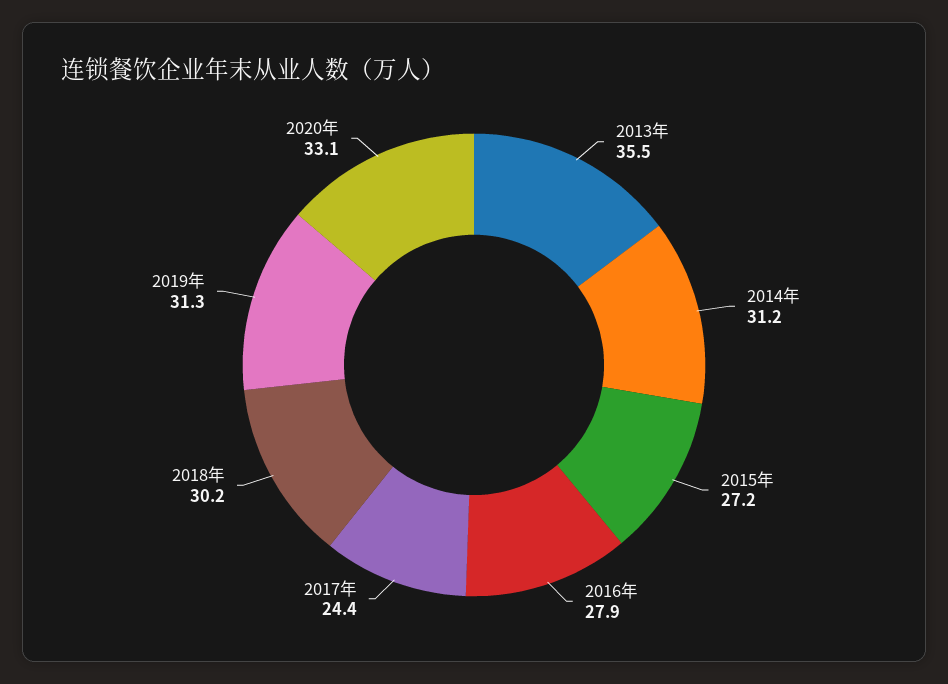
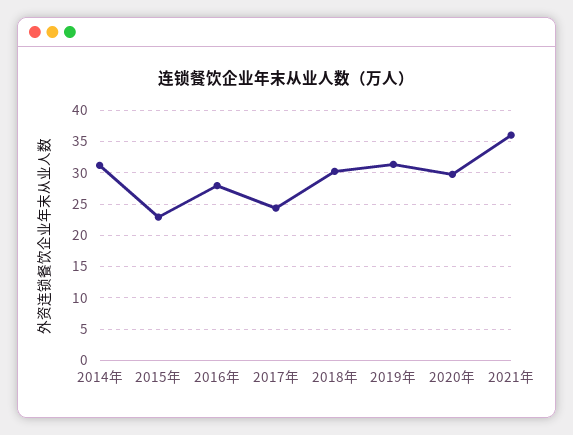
2013年: 35.5 -> none
2015年: 27.2 -> 23
2020年: 33.1 -> 30
2021年: none -> 36

